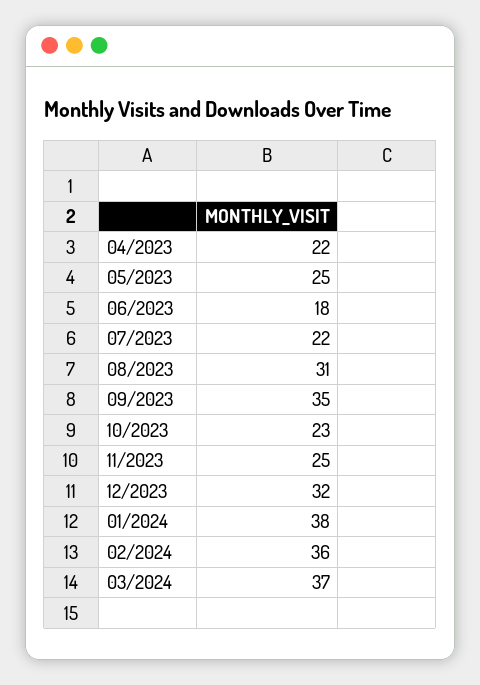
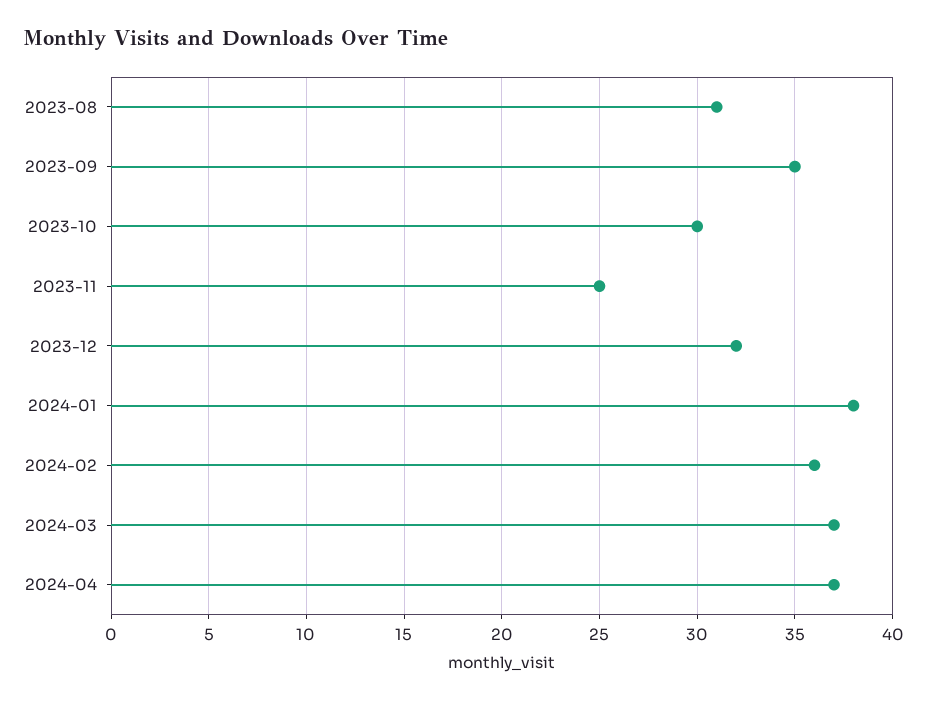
04/2023: 22 -> none
05/2023: 25 -> none
06/2023: 18 -> none
07/2023: 22 -> none
10/2023: 23 -> 30
2024-04: none -> 37

